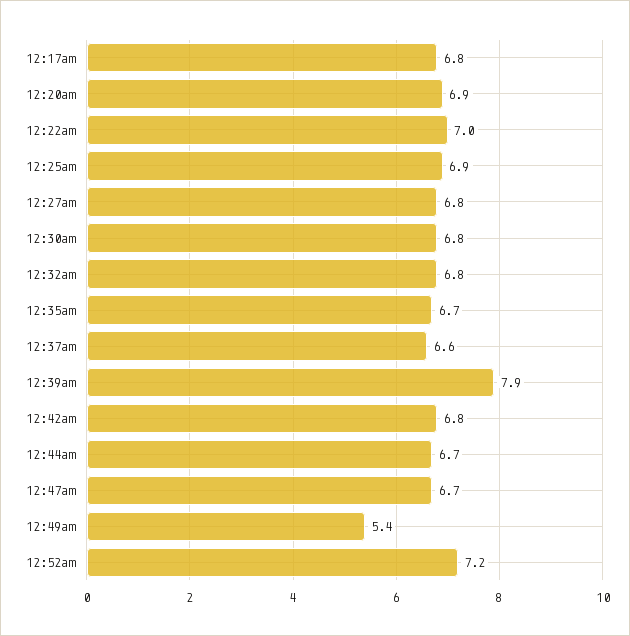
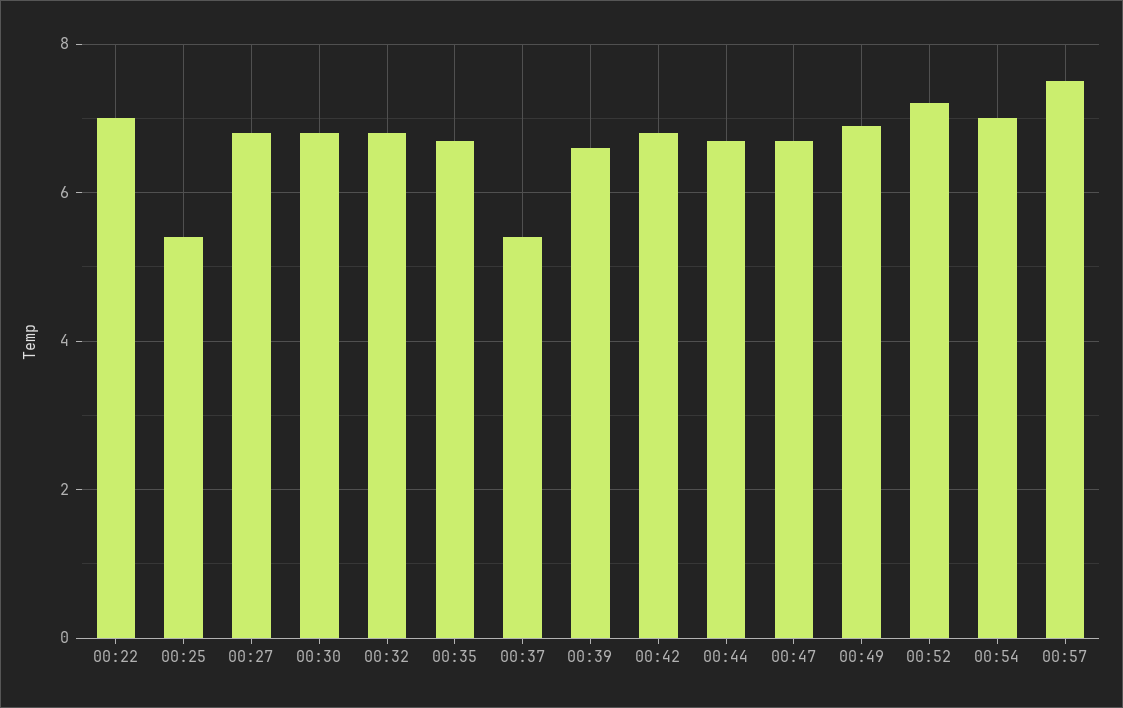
12:17am: 6.8 -> none
12:20am: 6.9 -> none
12:25am: 6.9 -> 5.5
12:37am: 6.6 -> 5.5
12:39am: 7.9 -> 6.5
12:49am: 5.4 -> 7
00:54: none -> 7
00:57: none -> 7.5

